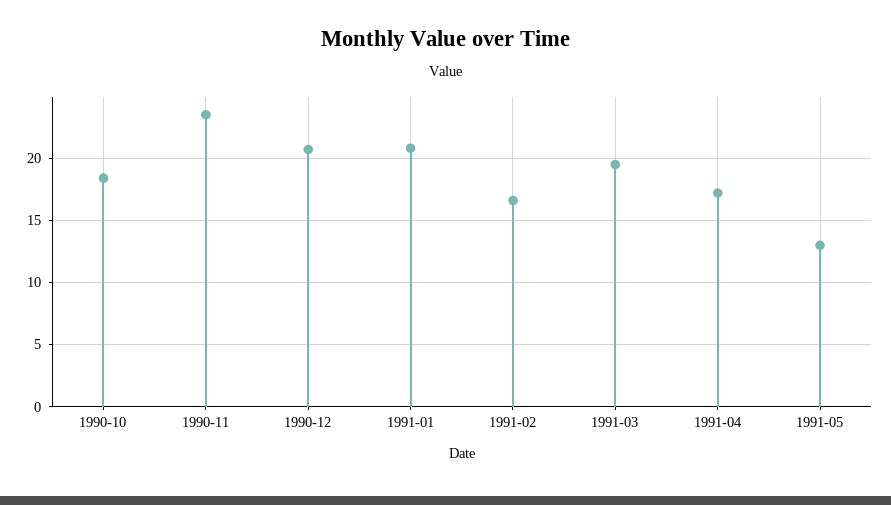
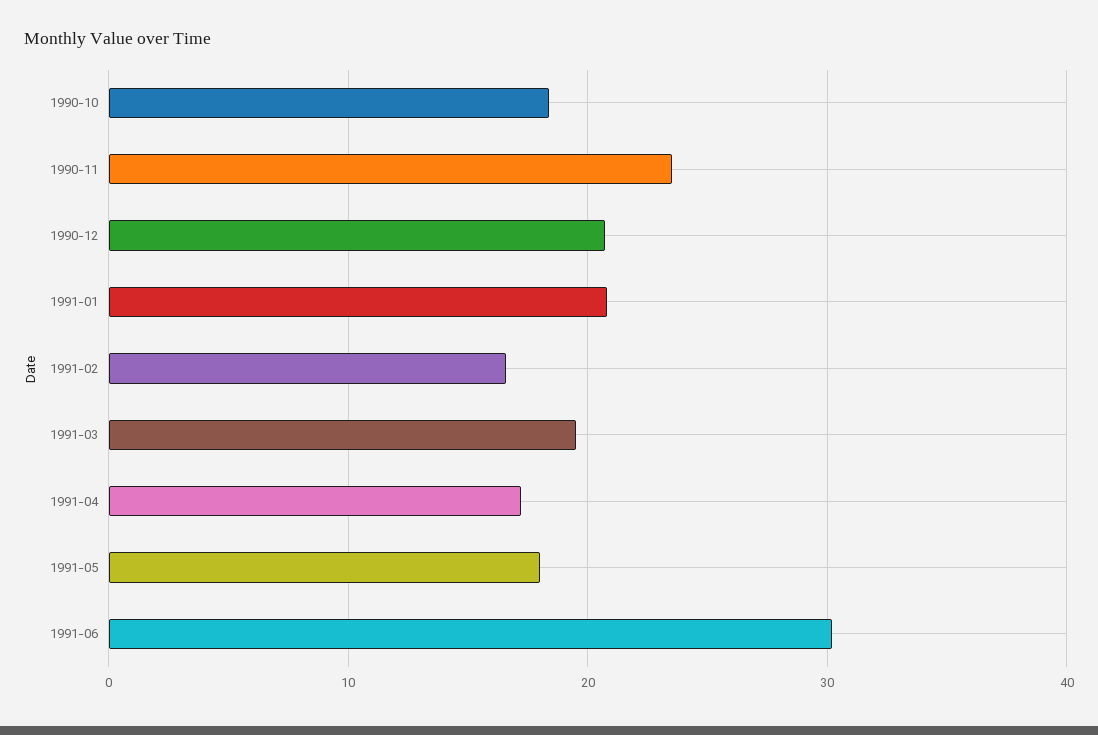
1991-05: 13 -> 18
1991-06: none -> 30

